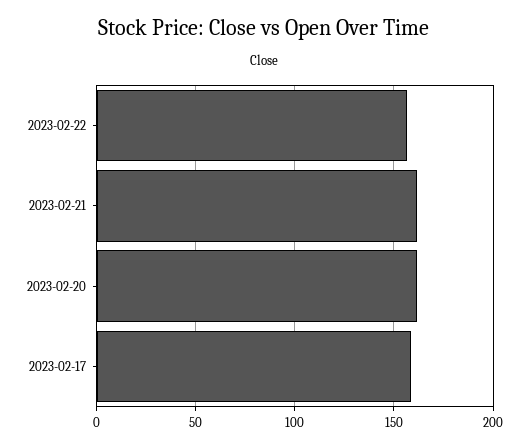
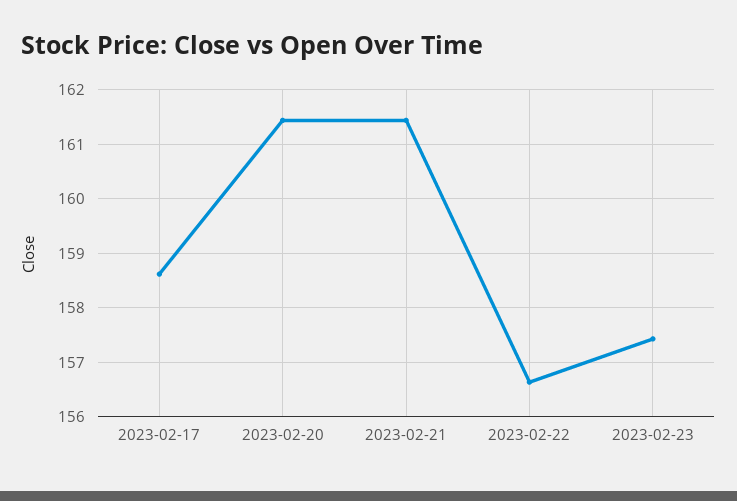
2023-02-23: none -> 157.4

